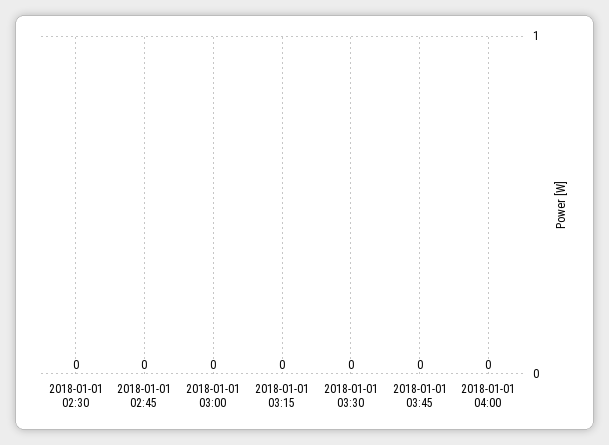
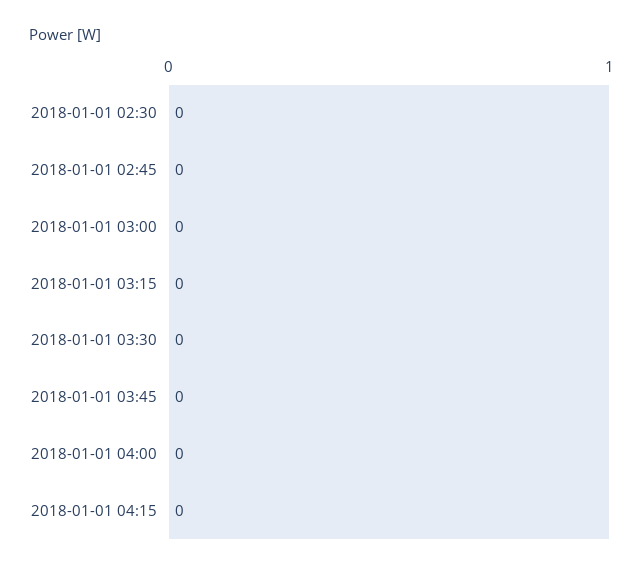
2018-01-01 04:15: none -> 0

